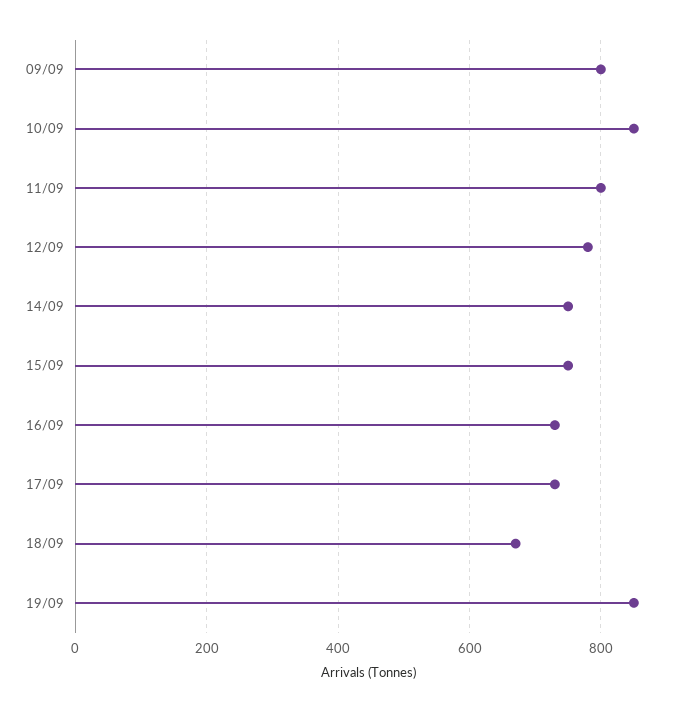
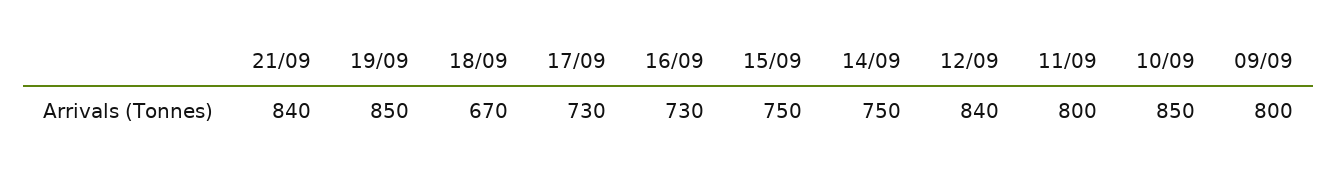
12/09: 780 -> 840
21/09: none -> 840

